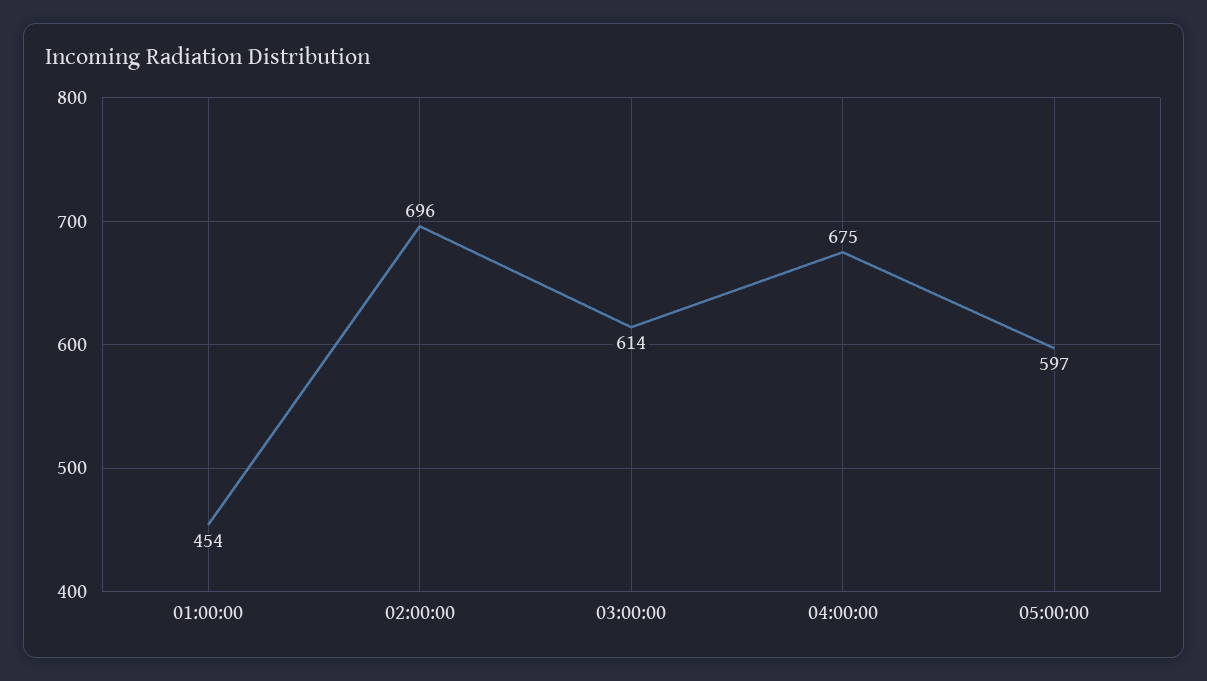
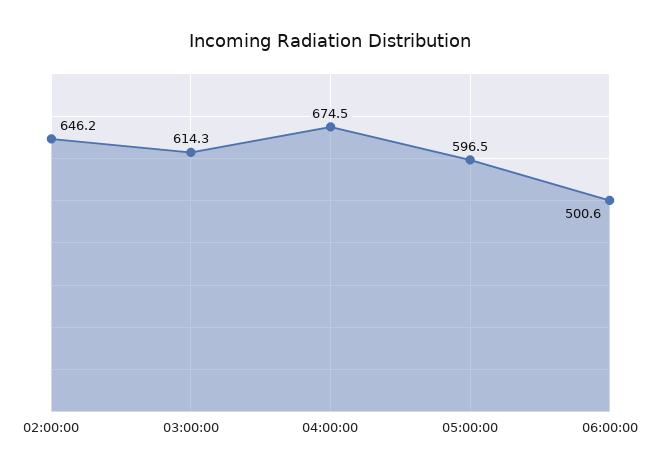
01:00:00: 454 -> none
02:00:00: 696 -> 646.2
06:00:00: none -> 500.6

